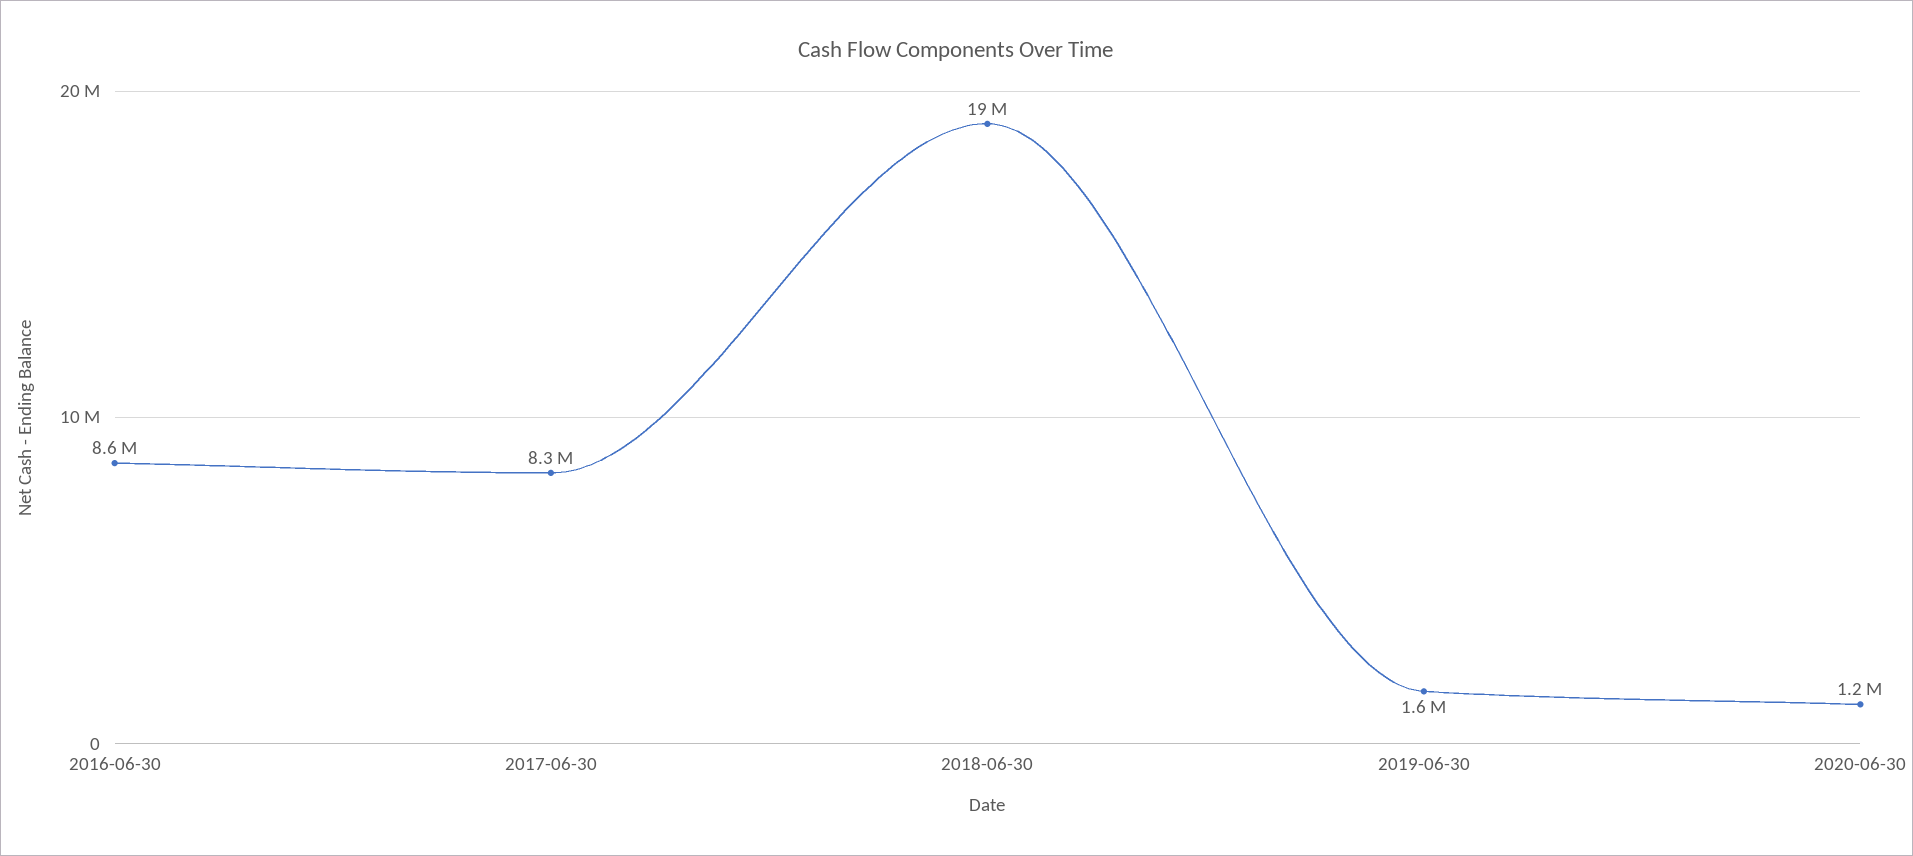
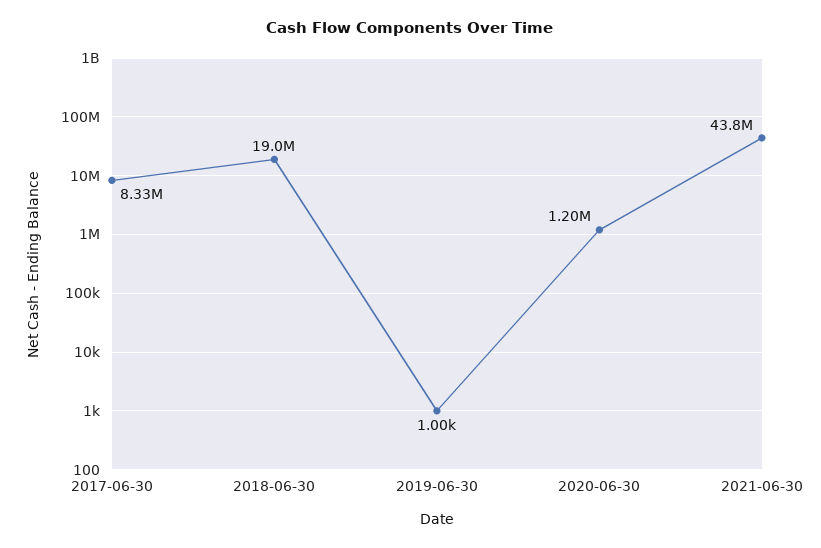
2016-06-30: 8600000 -> none
2019-06-30: 1600000 -> 1000
2021-06-30: none -> 43800000

